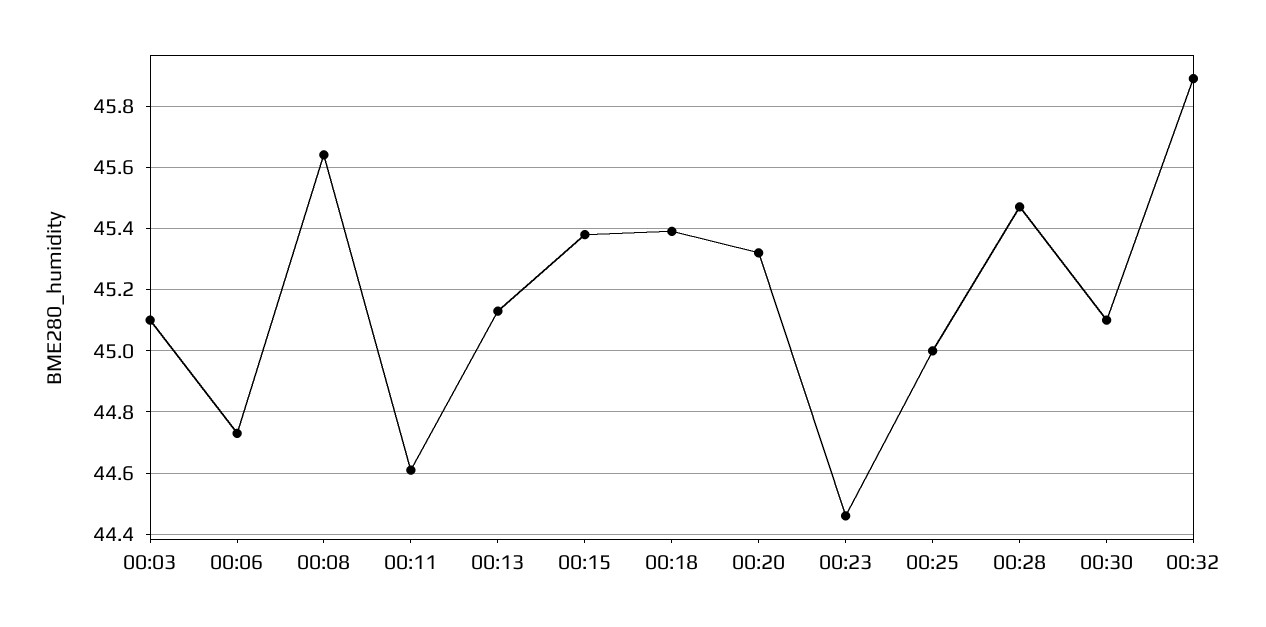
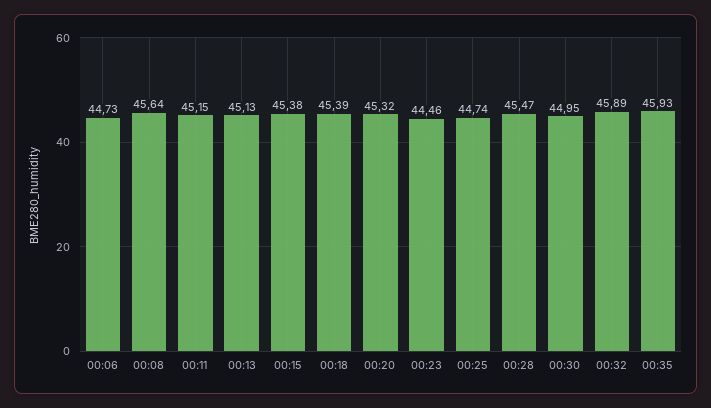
00:03: 45.1 -> none
00:11: 44.6 -> 45.15
00:25: 45 -> 44.74
00:30: 45.1 -> 44.95
00:35: none -> 45.93

